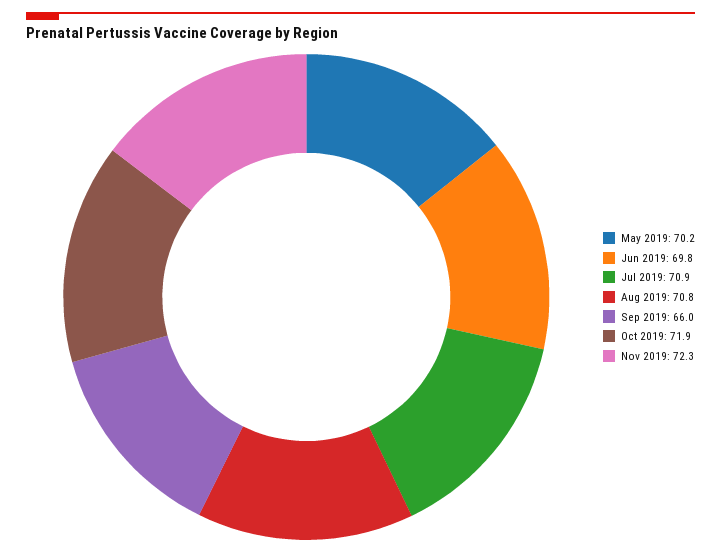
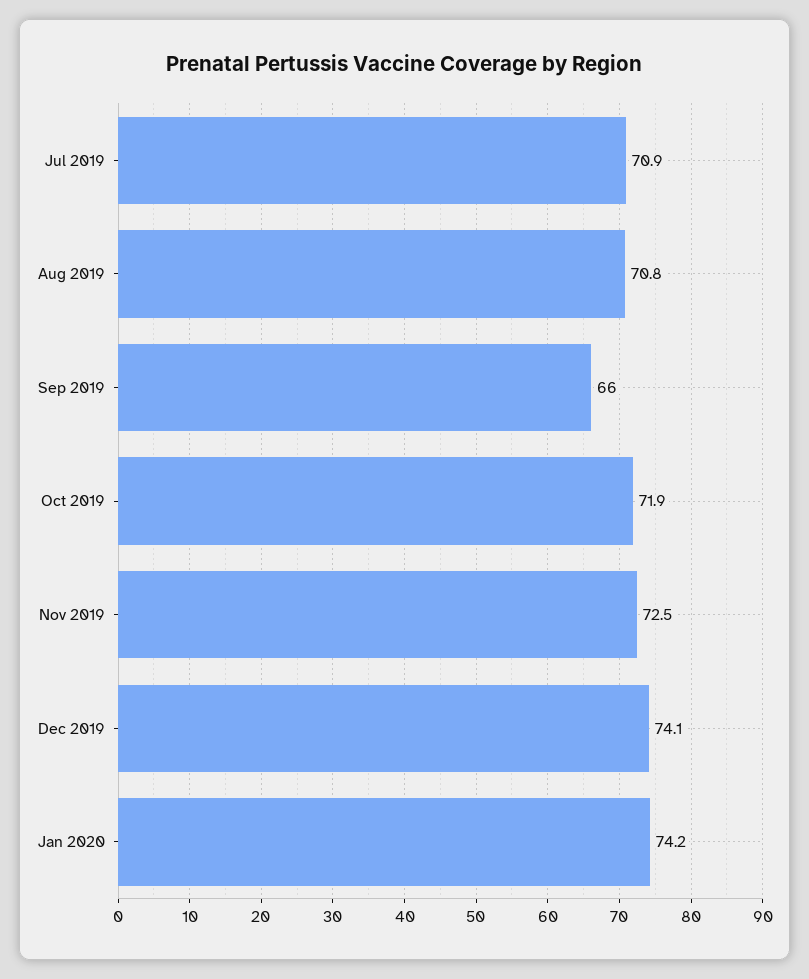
May 2019: 70.2 -> none
Jun 2019: 69.8 -> none
Nov 2019: 72.3 -> 72.5
Dec 2019: none -> 74.1
Jan 2020: none -> 74.2

